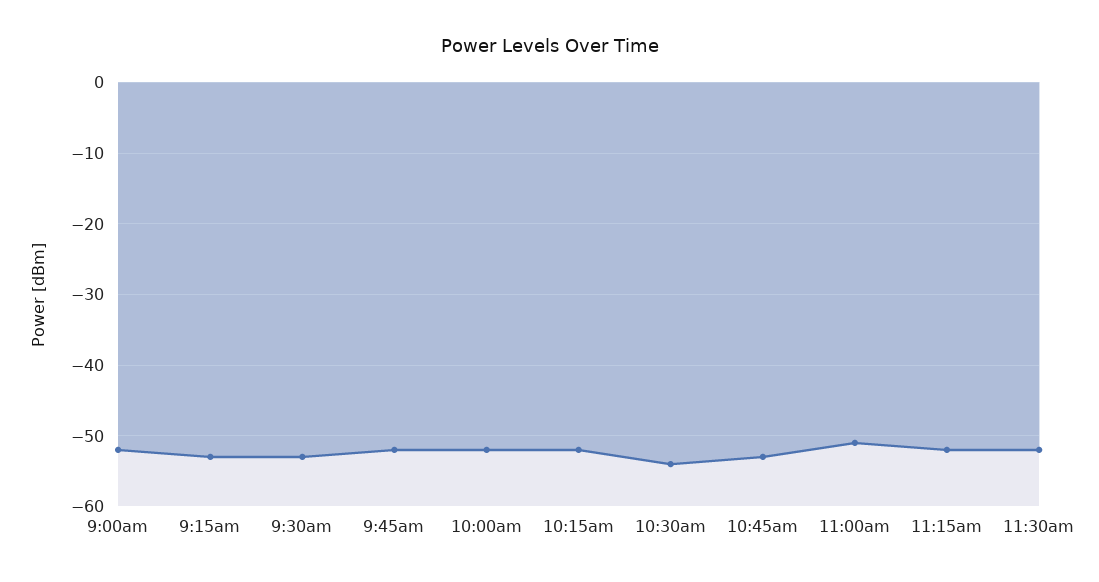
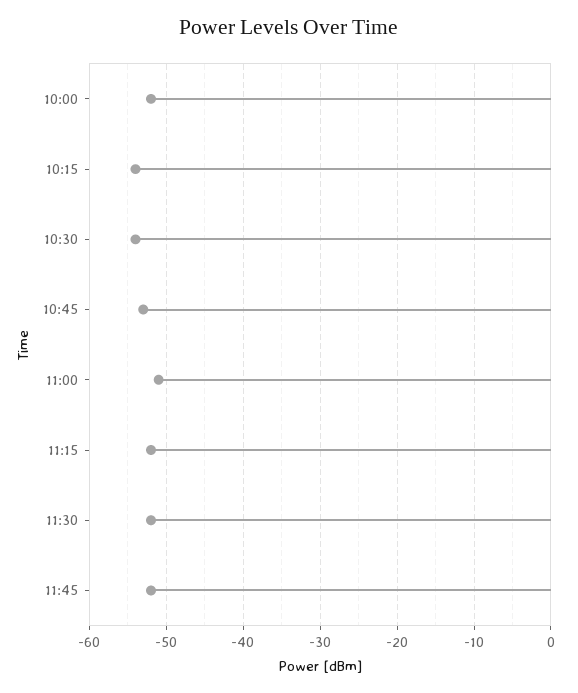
9:00am: -52 -> none
9:15am: -53 -> none
9:30am: -53 -> none
9:45am: -52 -> none
10:15am: -52 -> -54
11:45: none -> -52

